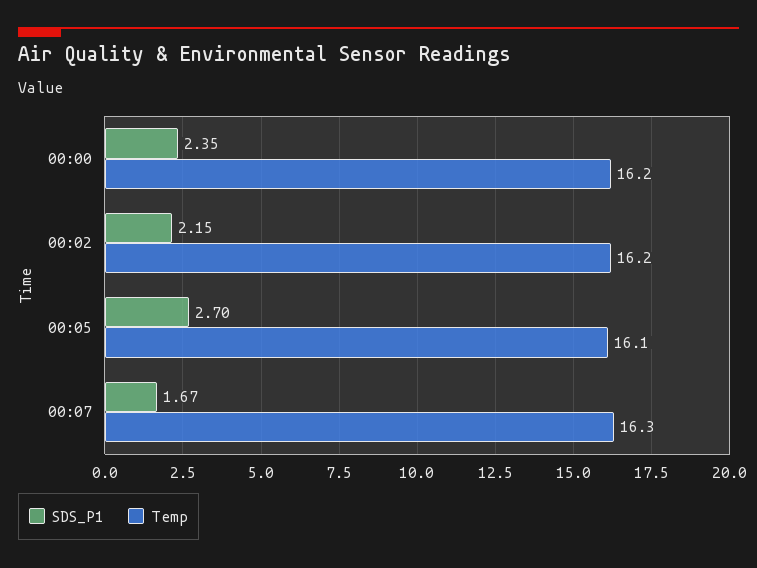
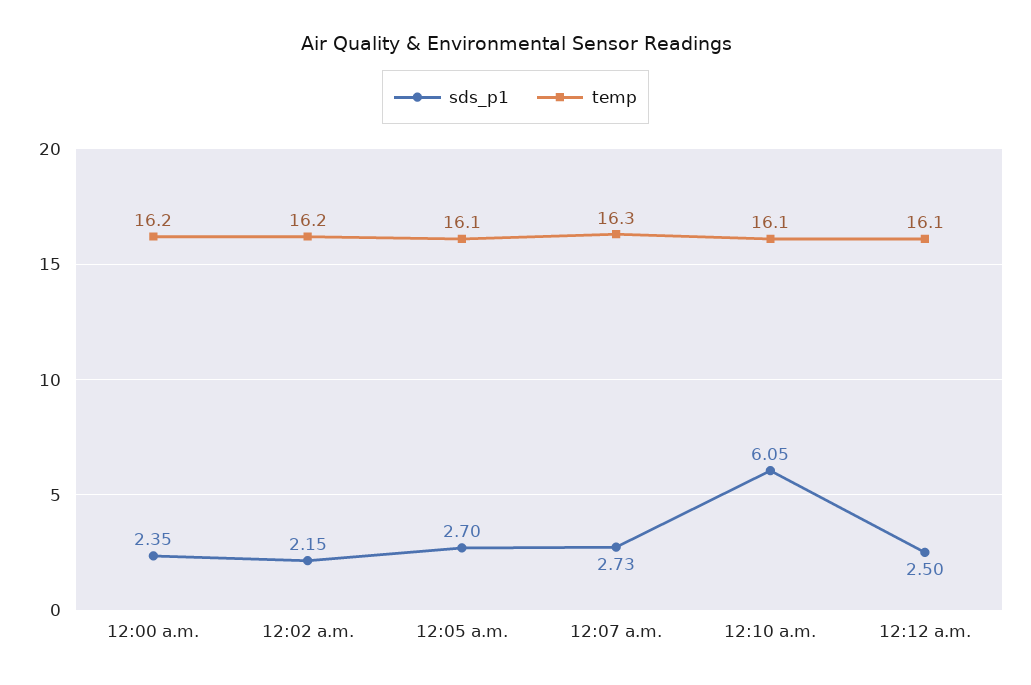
SDS_P1, 00:07: 1.67 -> 2.73
SDS_P1, 12:10 a.m.: none -> 6.05
Temp, 12:10 a.m.: none -> 16.1
SDS_P1, 12:12 a.m.: none -> 2.5
Temp, 12:12 a.m.: none -> 16.1

